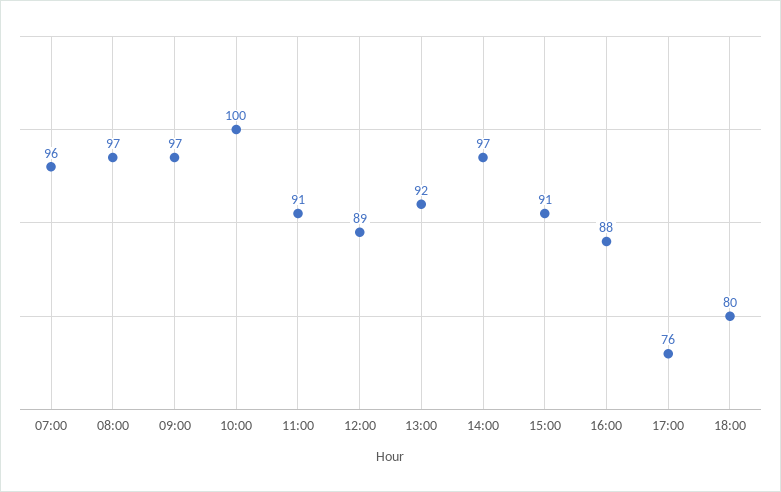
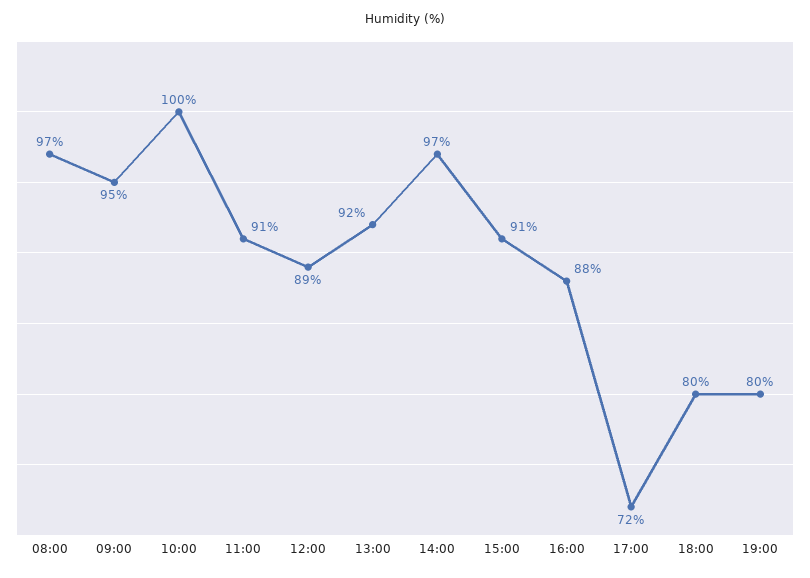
07:00: 96 -> none
09:00: 97 -> 95
17:00: 76 -> 72
19:00: none -> 80

